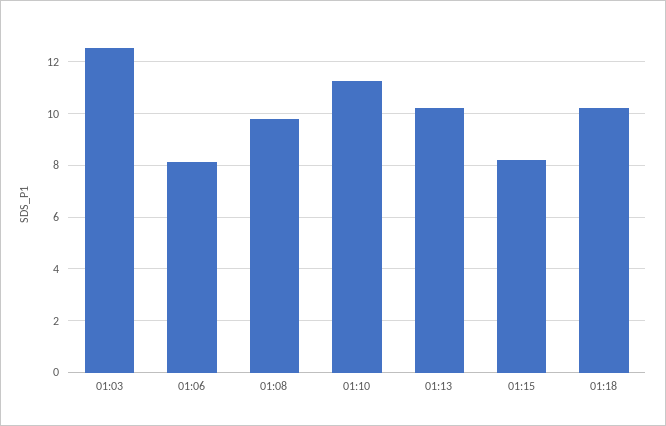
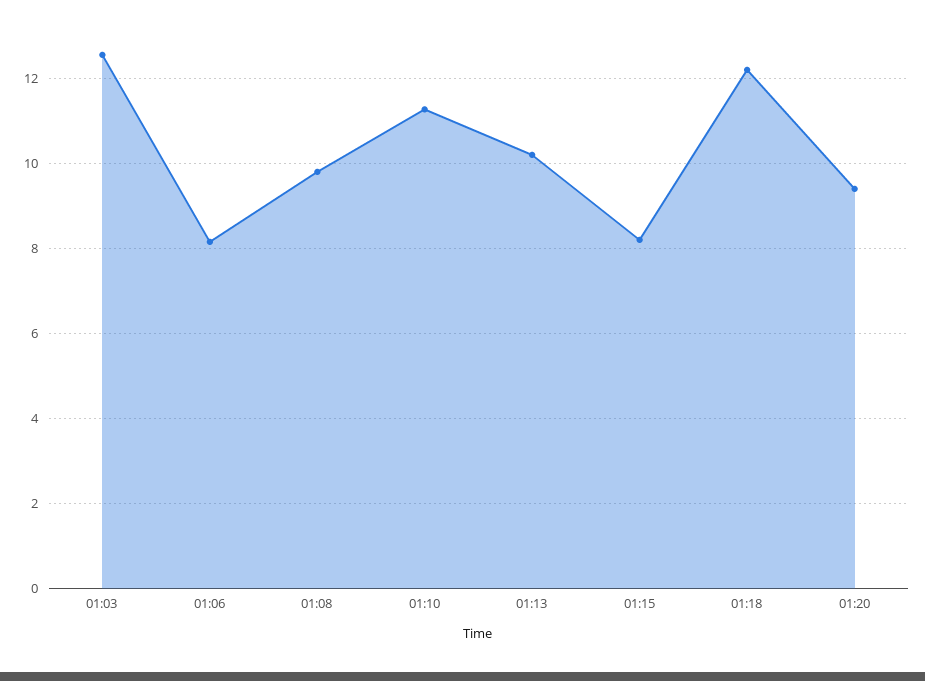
01:18: 10.25 -> 12.2
01:20: none -> 9.4

